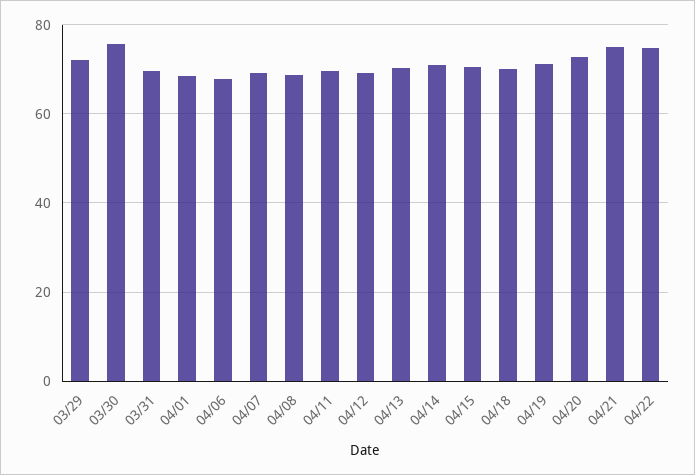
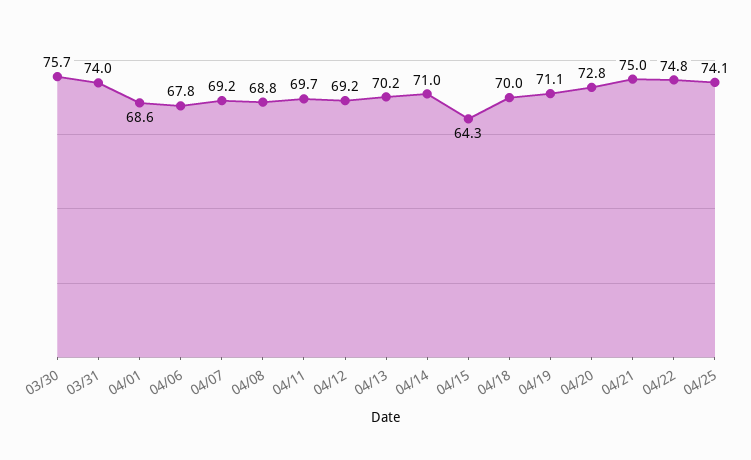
03/29: 72 -> none
03/31: 70 -> 74
04/15: 70 -> 64.3
04/25: none -> 74.1

